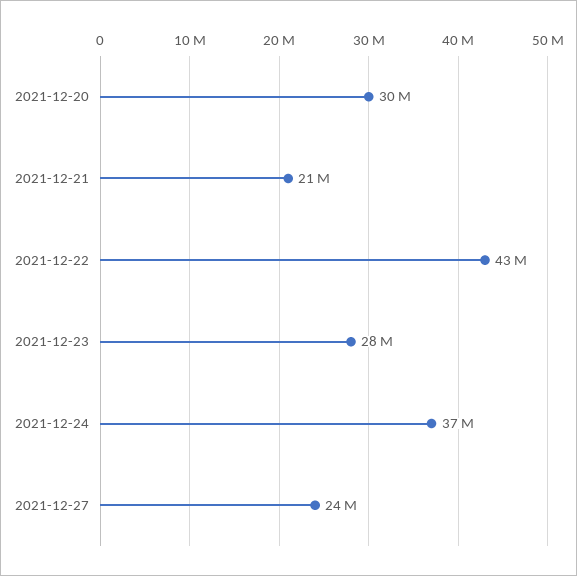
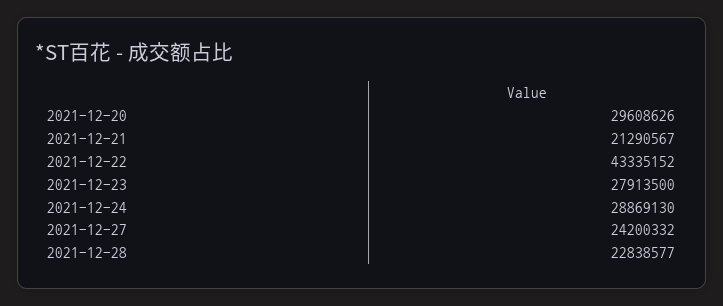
2021-12-24: 37000000 -> 28869130
2021-12-28: none -> 22838577

